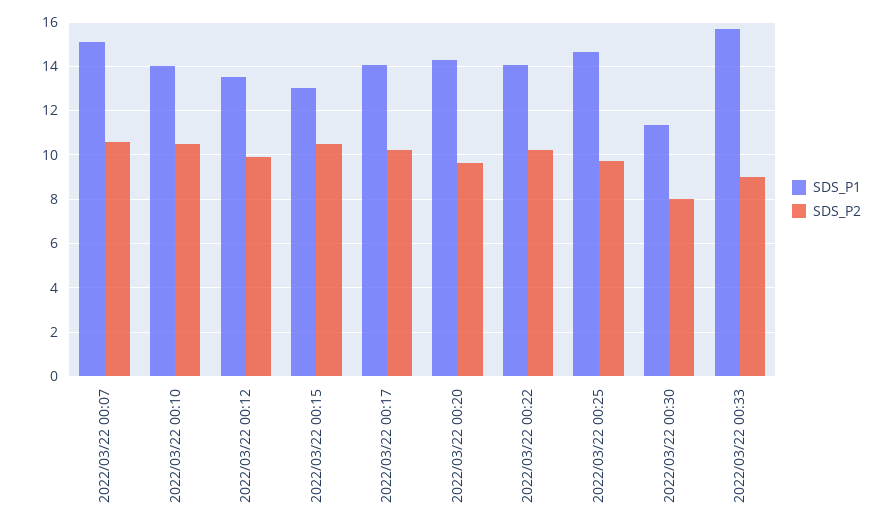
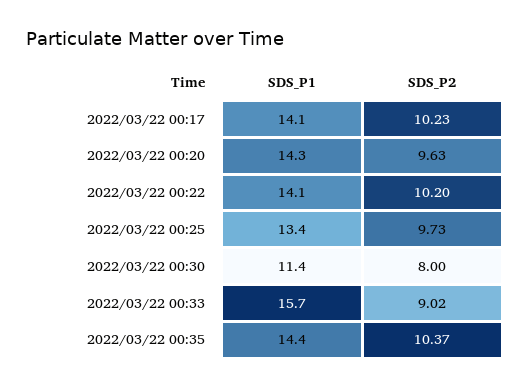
SDS_P1, 2022/03/22 00:07: 15 -> none
SDS_P2, 2022/03/22 00:07: 10.5 -> none
SDS_P1, 2022/03/22 00:10: 14 -> none
SDS_P2, 2022/03/22 00:10: 10.5 -> none
SDS_P1, 2022/03/22 00:12: 13.5 -> none
SDS_P2, 2022/03/22 00:12: 10 -> none
SDS_P1, 2022/03/22 00:15: 13 -> none
SDS_P2, 2022/03/22 00:15: 10.5 -> none
SDS_P1, 2022/03/22 00:25: 14.5 -> 13.4
SDS_P1, 2022/03/22 00:35: none -> 14.4
SDS_P2, 2022/03/22 00:35: none -> 10.37

